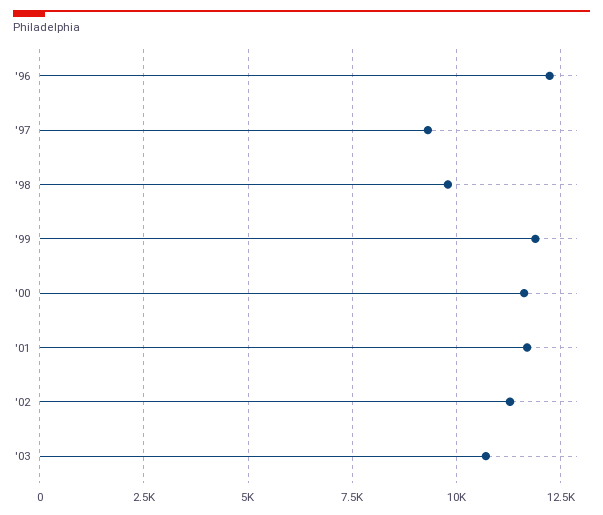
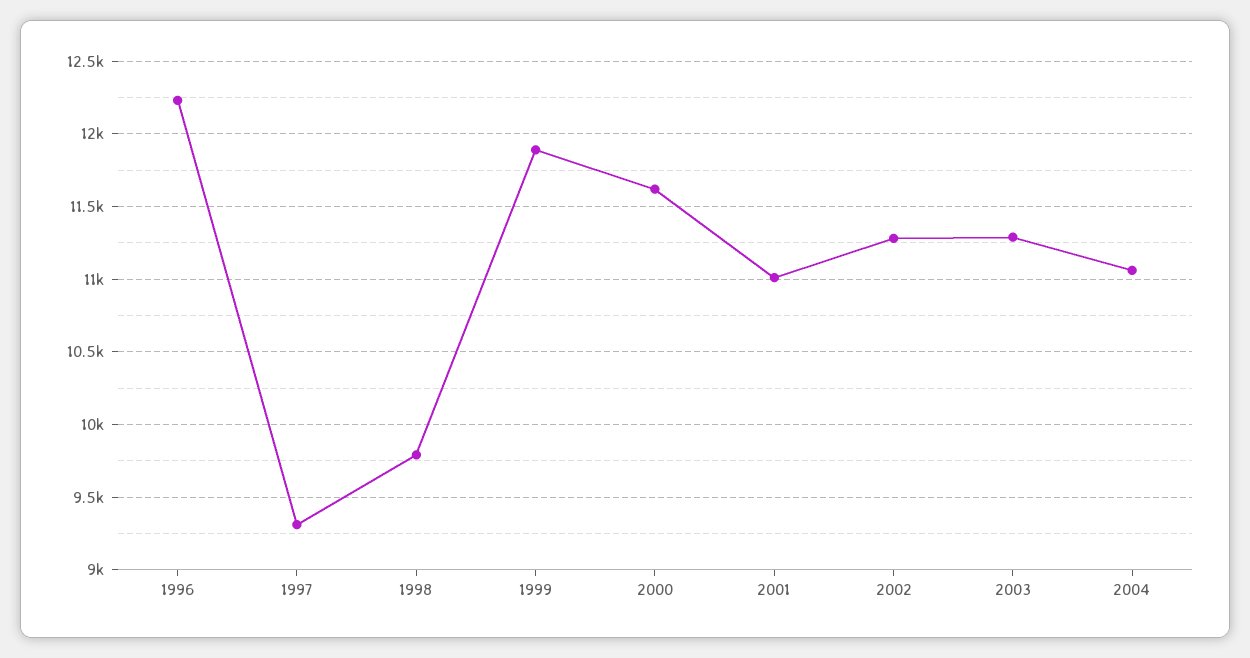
'01: 11750 -> 11000
'03: 10750 -> 11300
2004: none -> 11050

